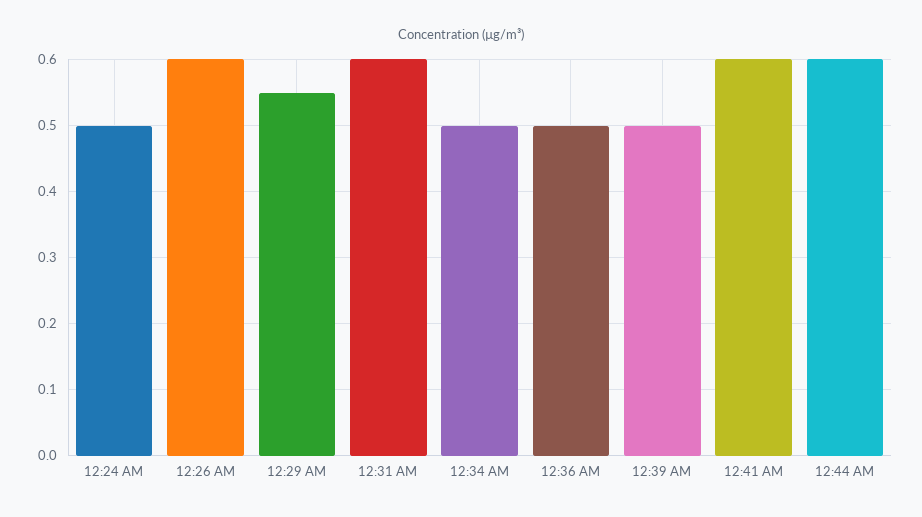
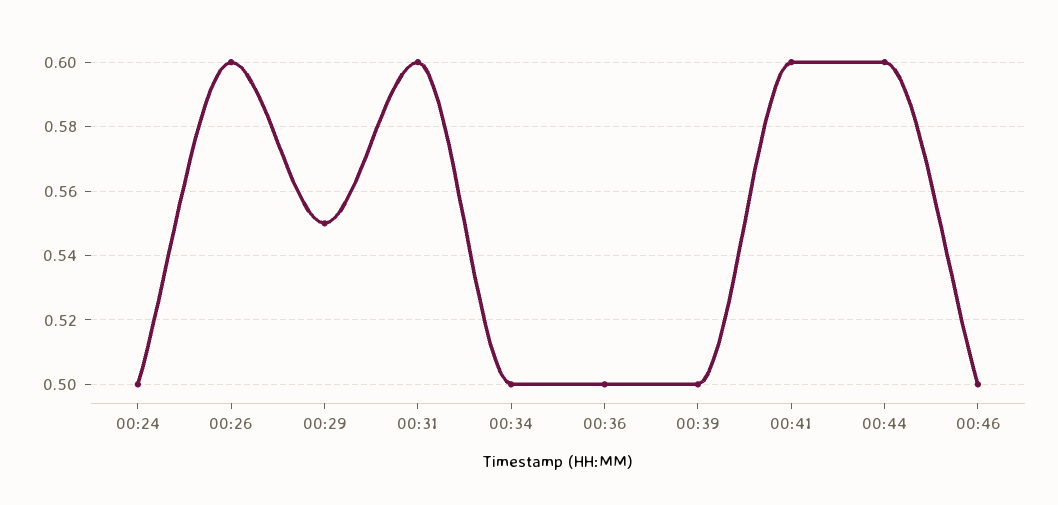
00:46: none -> 0.5

